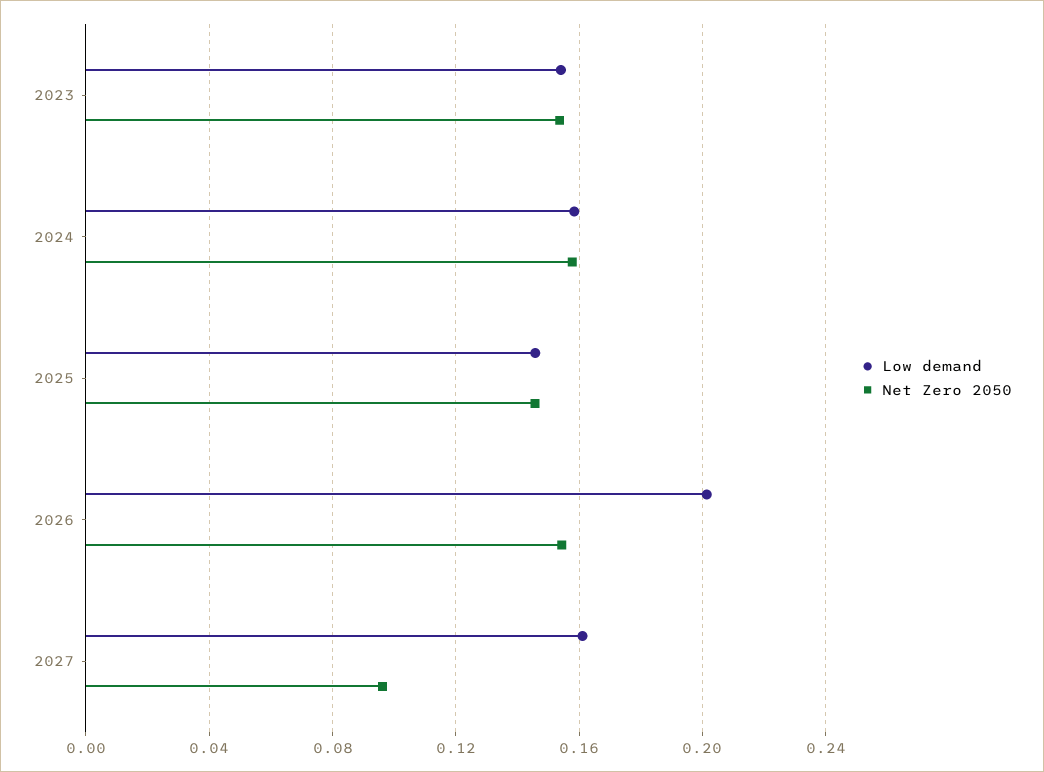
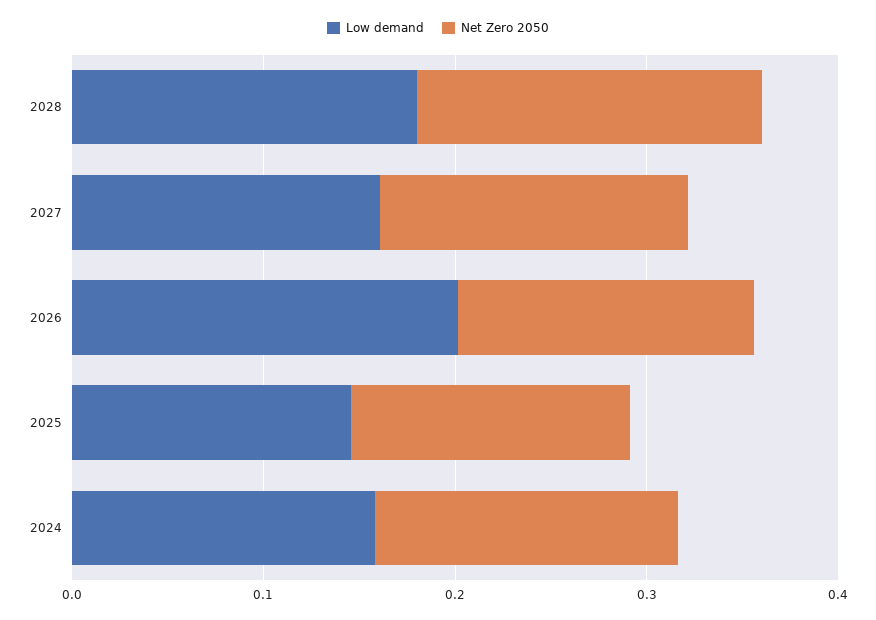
Low demand, 2023: 0.155 -> none
Net Zero 2050, 2023: 0.155 -> none
Net Zero 2050, 2027: 0.095 -> 0.16
Low demand, 2028: none -> 0.18
Net Zero 2050, 2028: none -> 0.18

